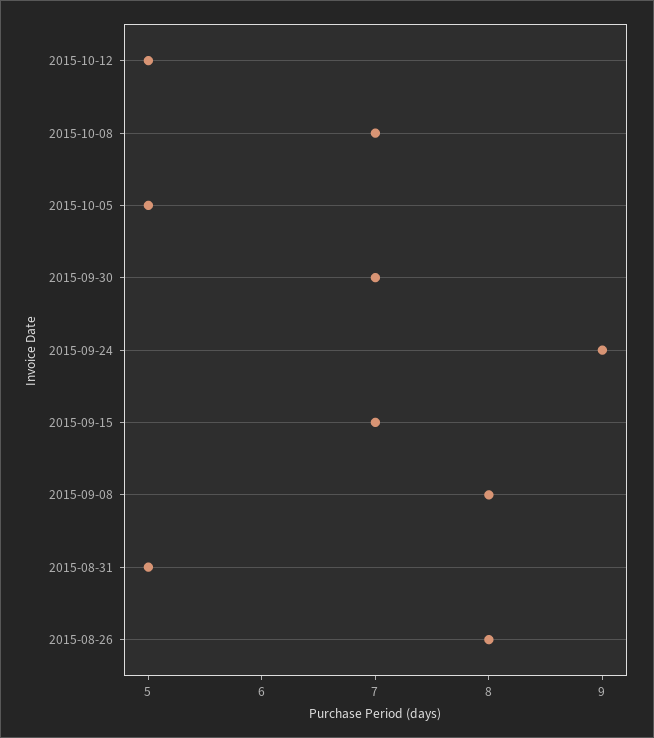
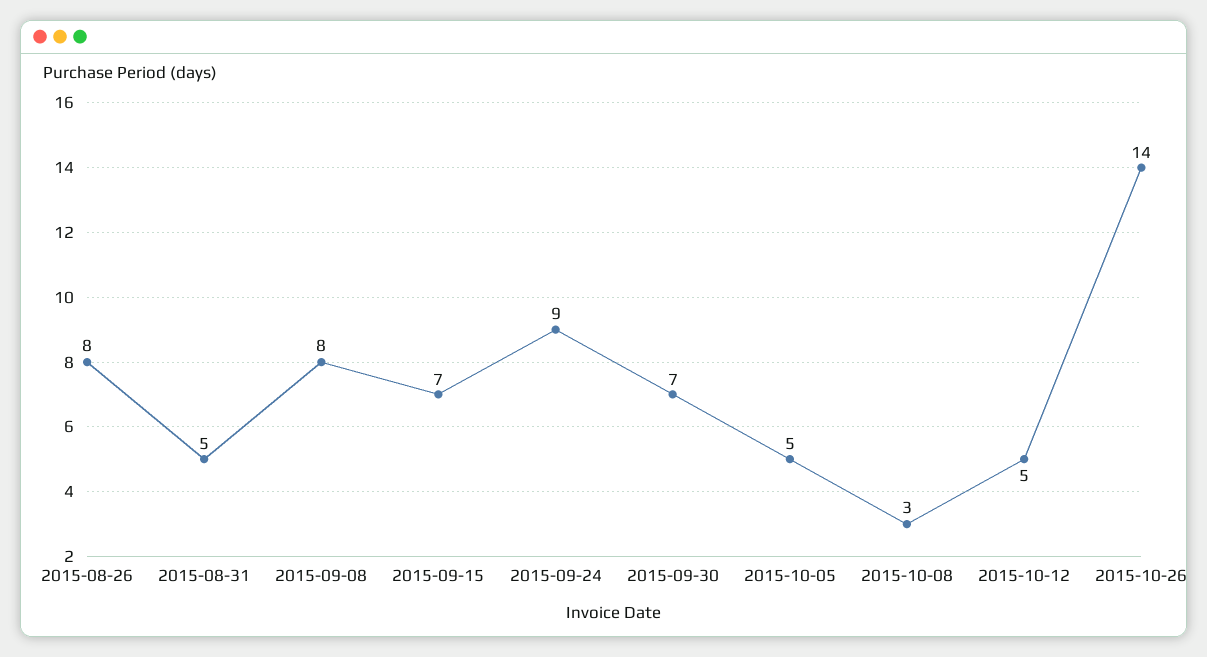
2015-10-08: 7 -> 3
2015-10-26: none -> 14

